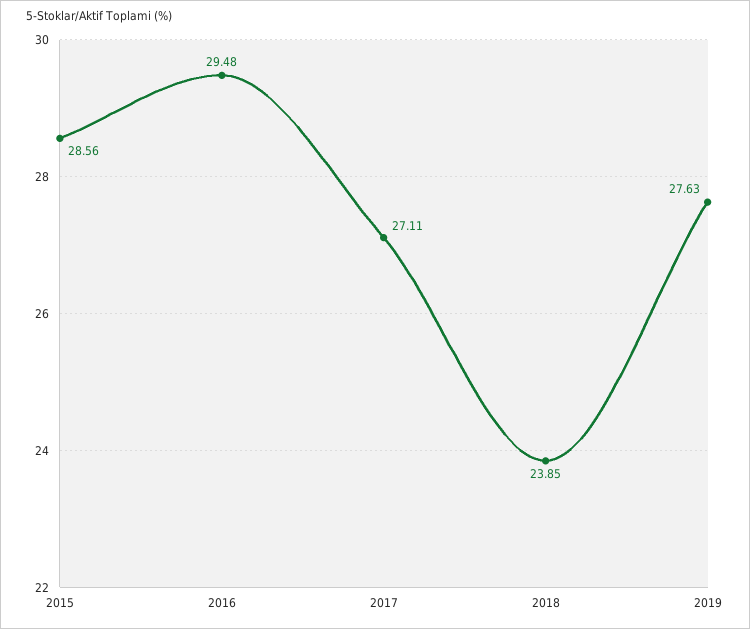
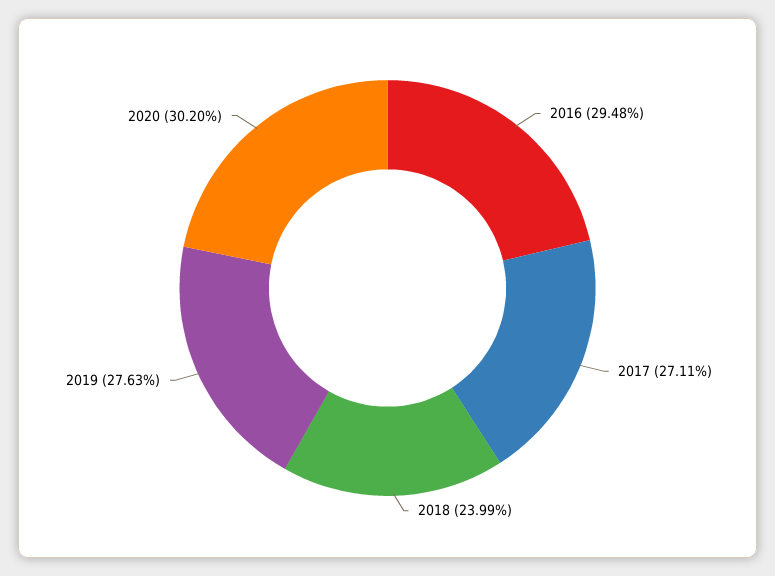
2015: 28.56 -> none
2018: 23.85 -> 23.99
2020: none -> 30.2

